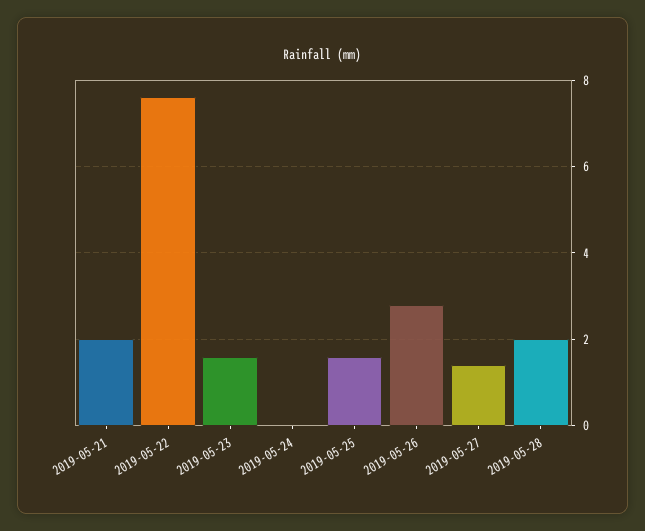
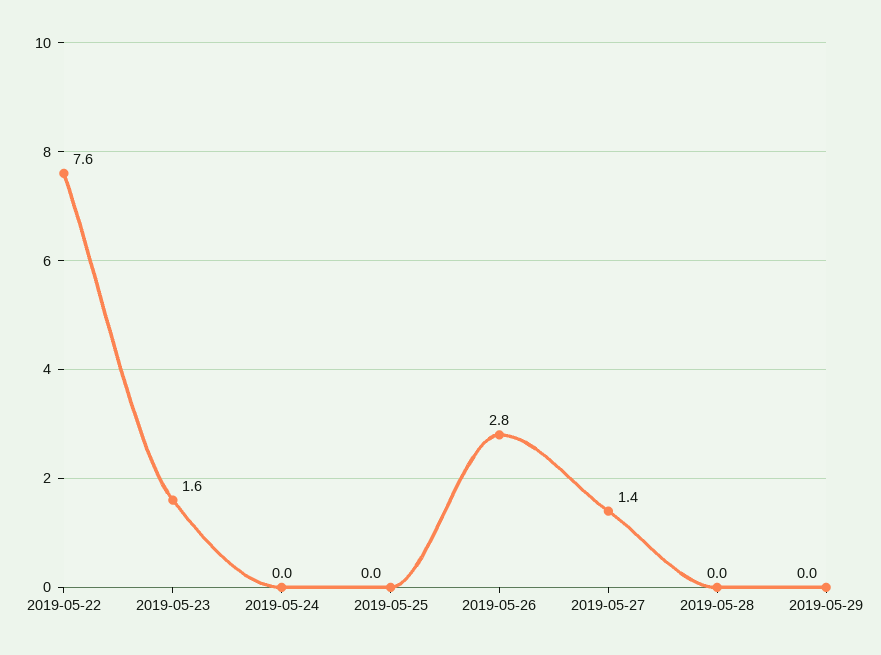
2019-05-21: 2 -> none
2019-05-25: 1.5 -> 0
2019-05-28: 2 -> 0
2019-05-29: none -> 0

